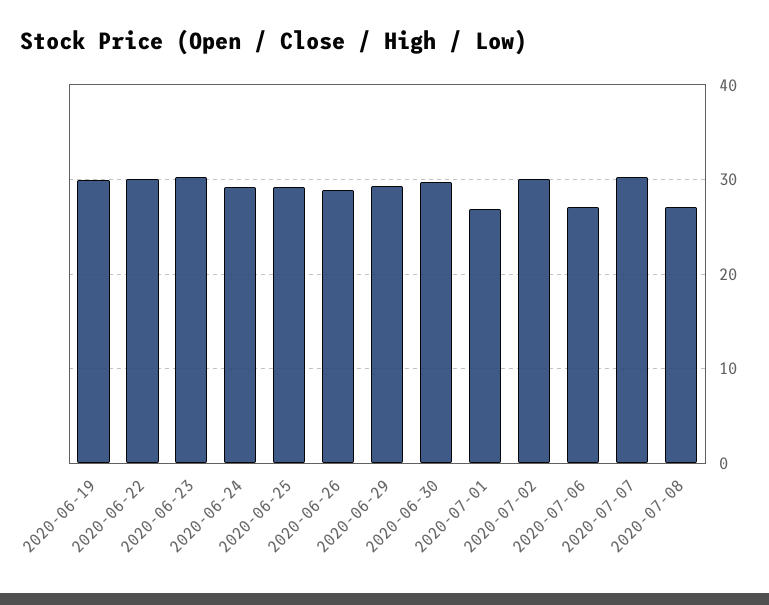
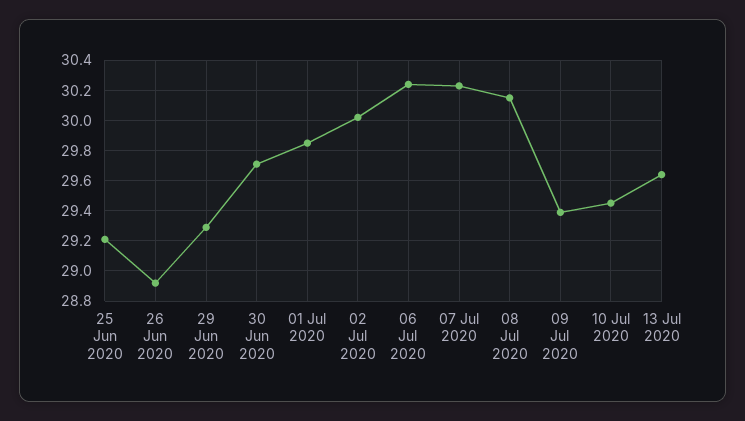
2020-06-19: 30 -> none
2020-06-22: 30 -> none
2020-06-23: 30 -> none
2020-06-24: 29 -> none
2020-07-01: 27 -> 29.85
2020-07-06: 27 -> 30.25
2020-07-08: 27 -> 30.15
09 Jul 2020: none -> 29.4
10 Jul 2020: none -> 29.45
13 Jul 2020: none -> 29.65

